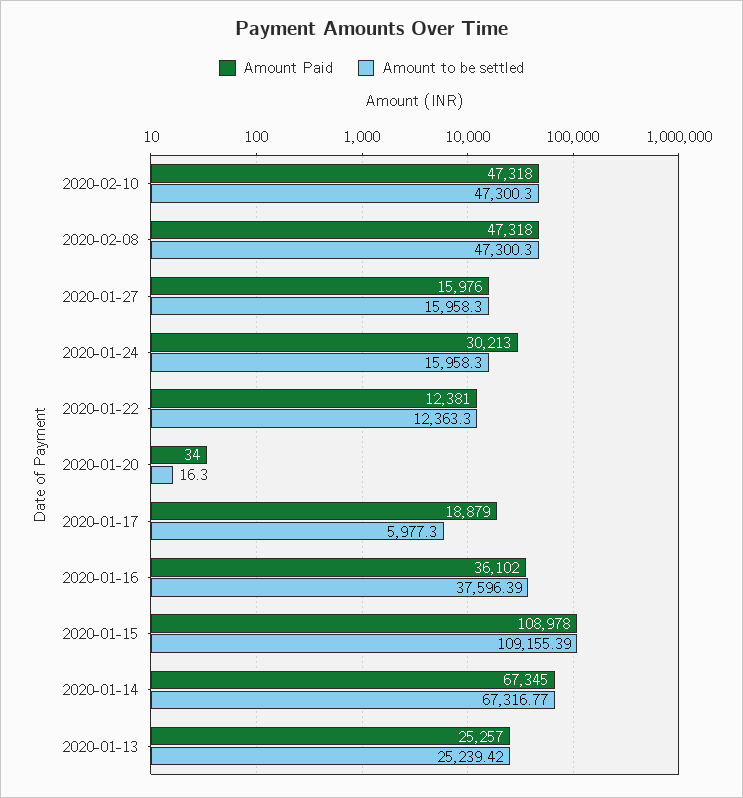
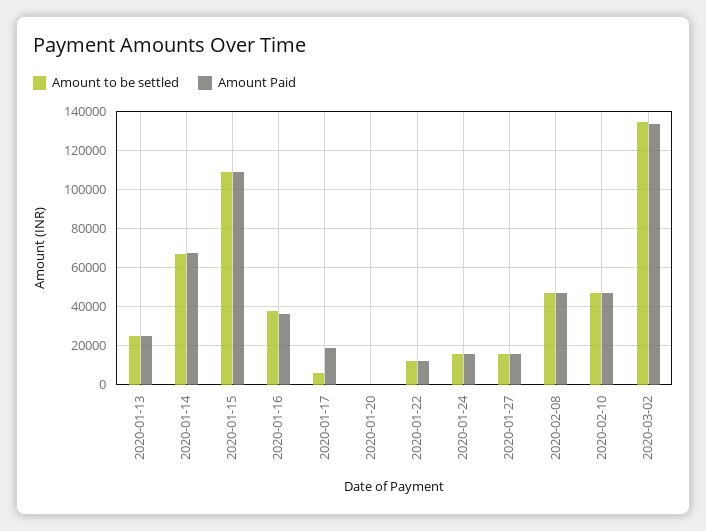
Amount Paid, 2020-01-24: 30213 -> 15000
Amount to be settled, 2020-03-02: none -> 135000
Amount Paid, 2020-03-02: none -> 135000

